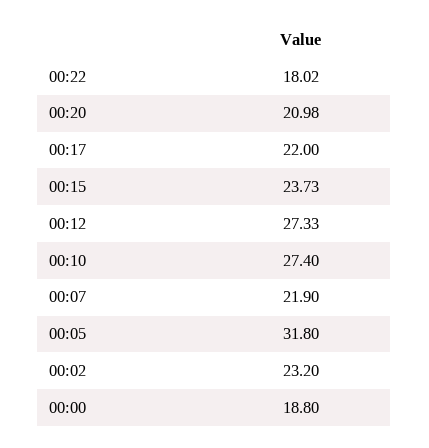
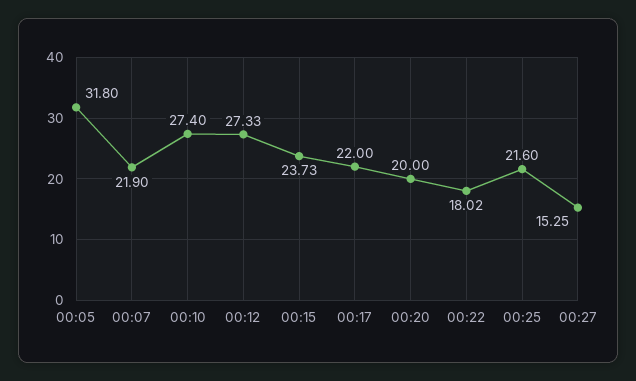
00:20: 20.98 -> 20
00:02: 23.2 -> none
00:00: 18.8 -> none
00:25: none -> 21.6
00:27: none -> 15.25

